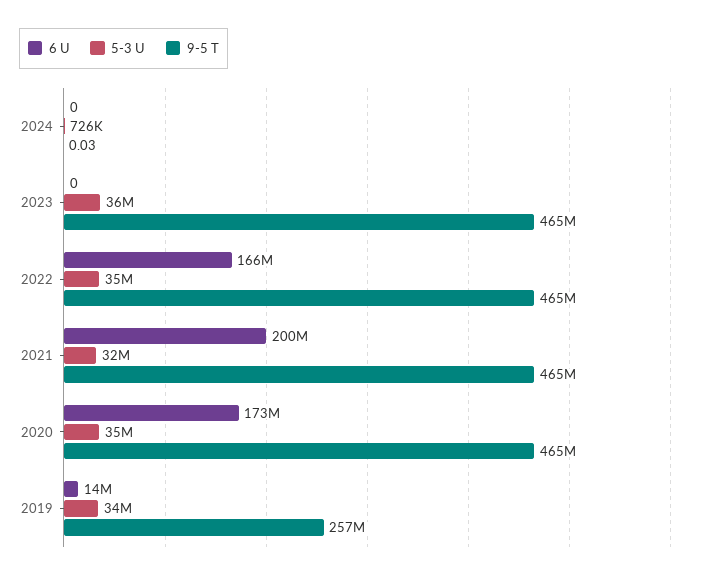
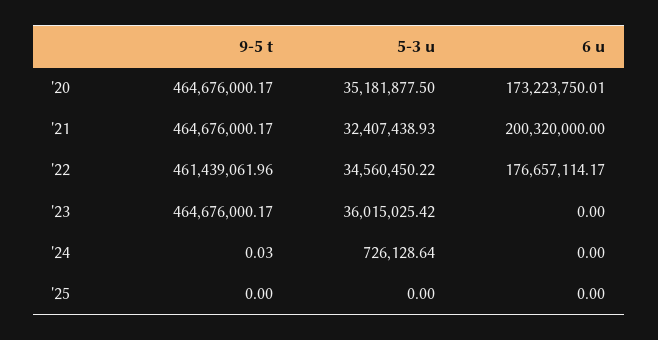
6 U, 2022: 166000000 -> 176657114.17
9-5 T, 2022: 465000000 -> 461439061.96
6 U, 2019: 14000000 -> none
5-3 U, 2019: 34000000 -> none
9-5 T, 2019: 257000000 -> none
9-5 T, '25: none -> 0
5-3 U, '25: none -> 0
6 U, '25: none -> 0

